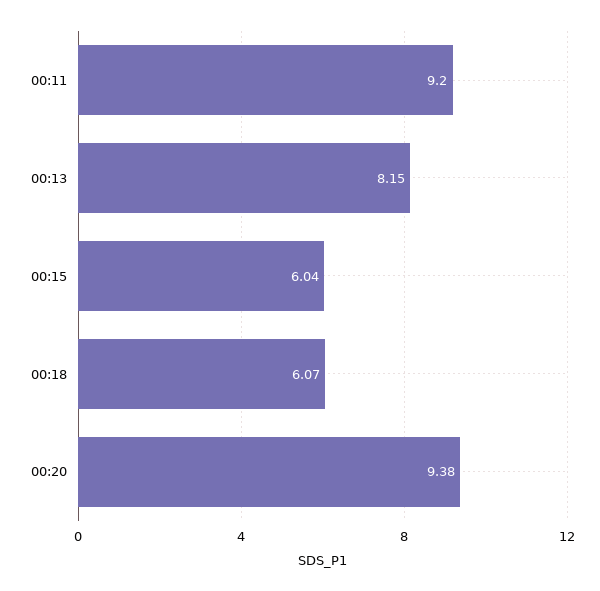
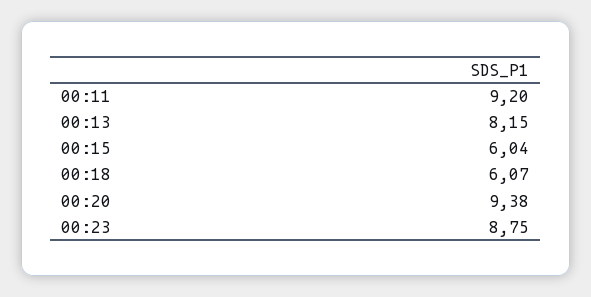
00:23: none -> 8.75

